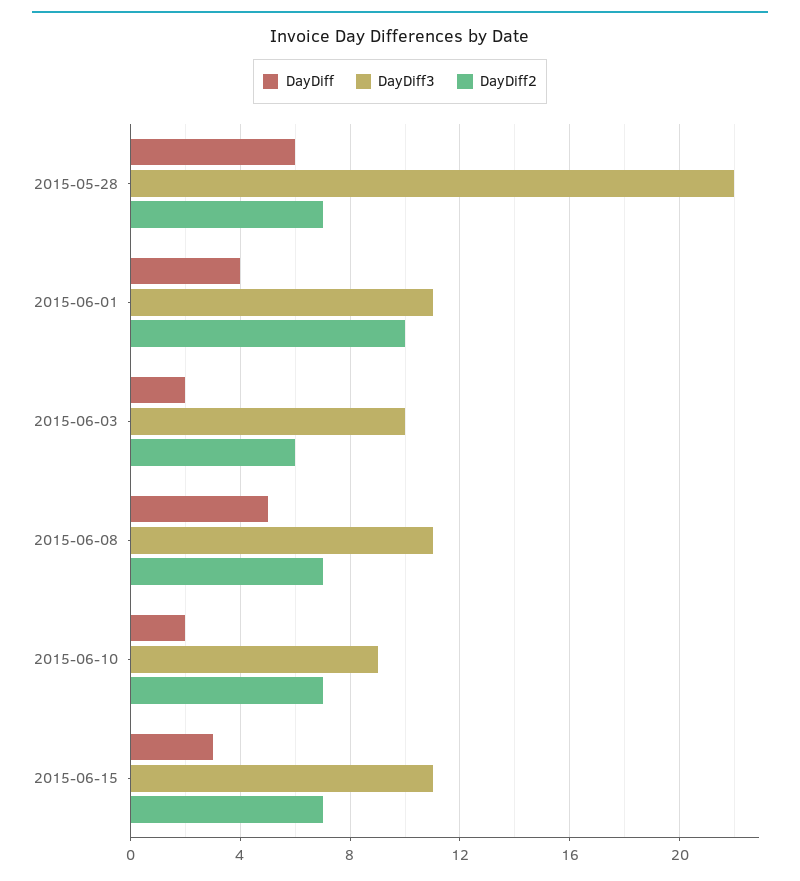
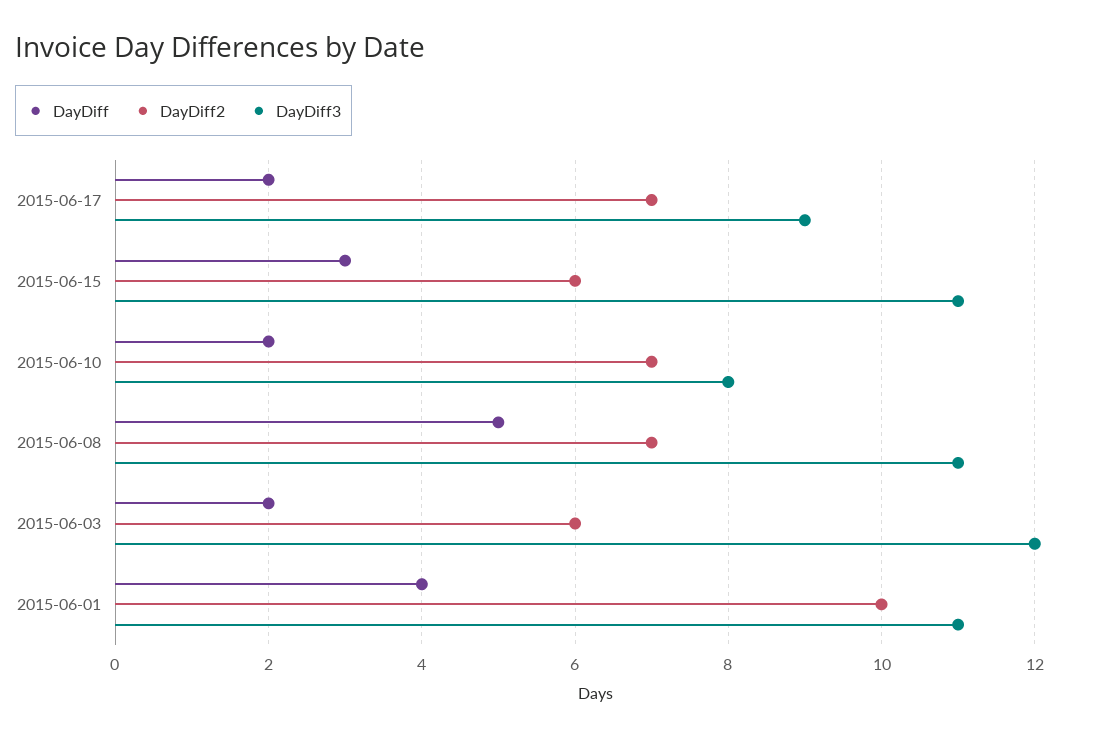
DayDiff, 2015-05-28: 6 -> none
DayDiff3, 2015-05-28: 22 -> none
DayDiff2, 2015-05-28: 7 -> none
DayDiff3, 2015-06-03: 10 -> 12
DayDiff3, 2015-06-10: 9 -> 8
DayDiff2, 2015-06-15: 7 -> 6
DayDiff, 2015-06-17: none -> 2
DayDiff2, 2015-06-17: none -> 7
DayDiff3, 2015-06-17: none -> 9

